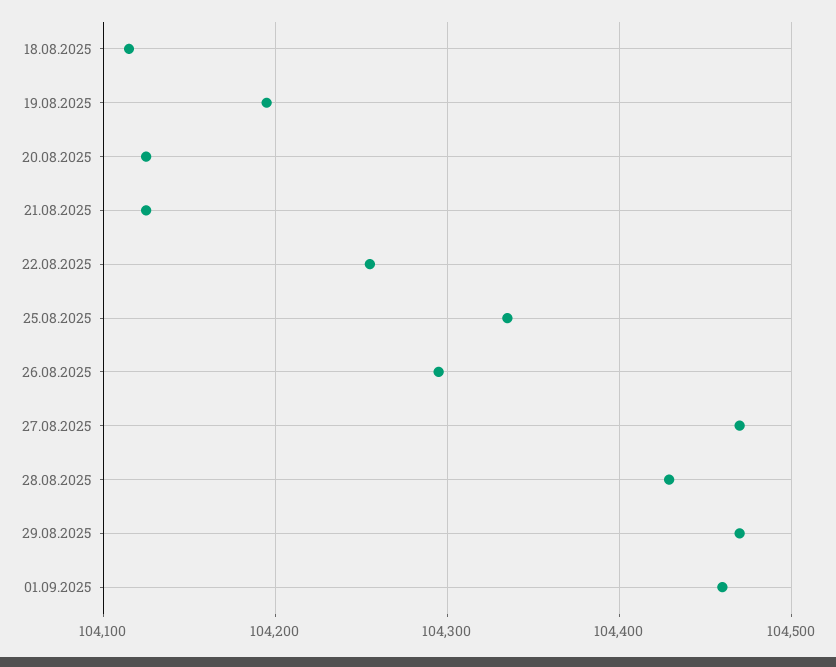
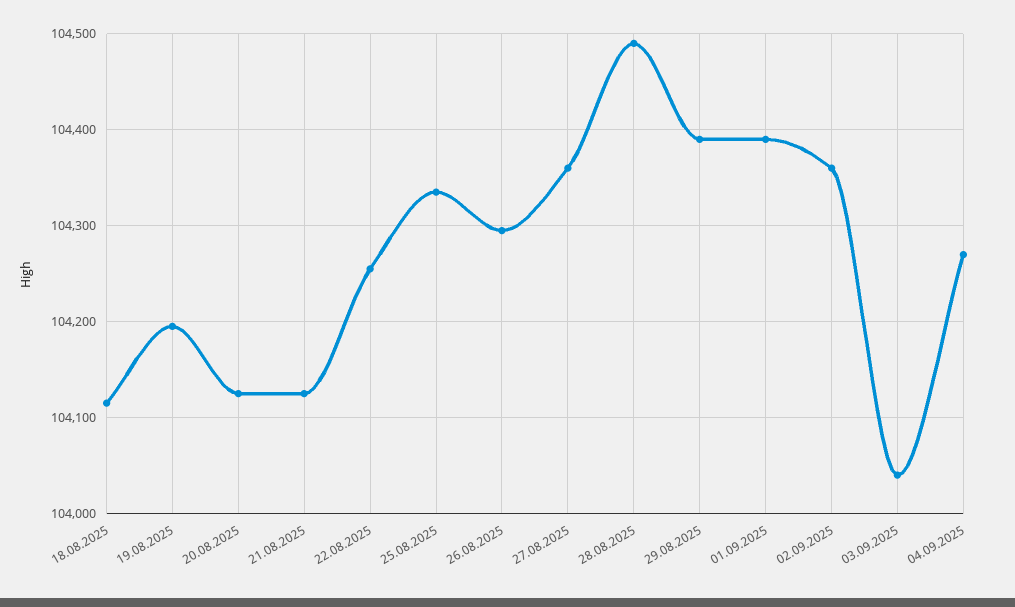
27.08.2025: 104470 -> 104360
28.08.2025: 104430 -> 104490
29.08.2025: 104470 -> 104390
01.09.2025: 104460 -> 104390
02.09.2025: none -> 104360
03.09.2025: none -> 104040
04.09.2025: none -> 104270

